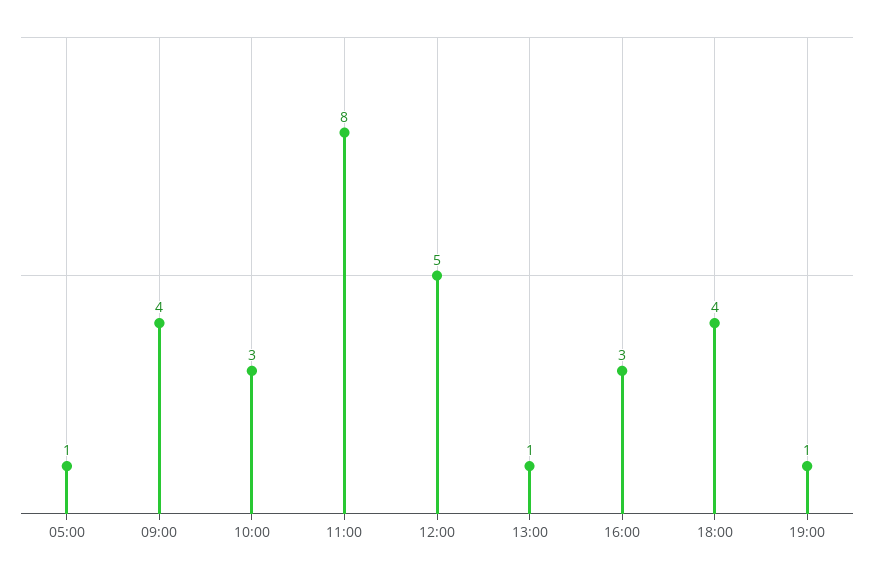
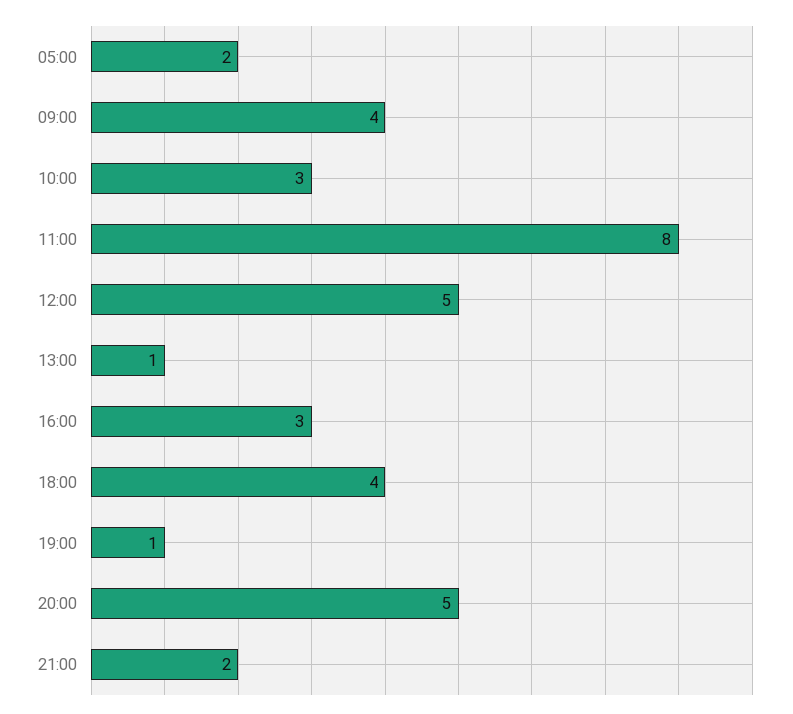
05:00: 1 -> 2
20:00: none -> 5
21:00: none -> 2

